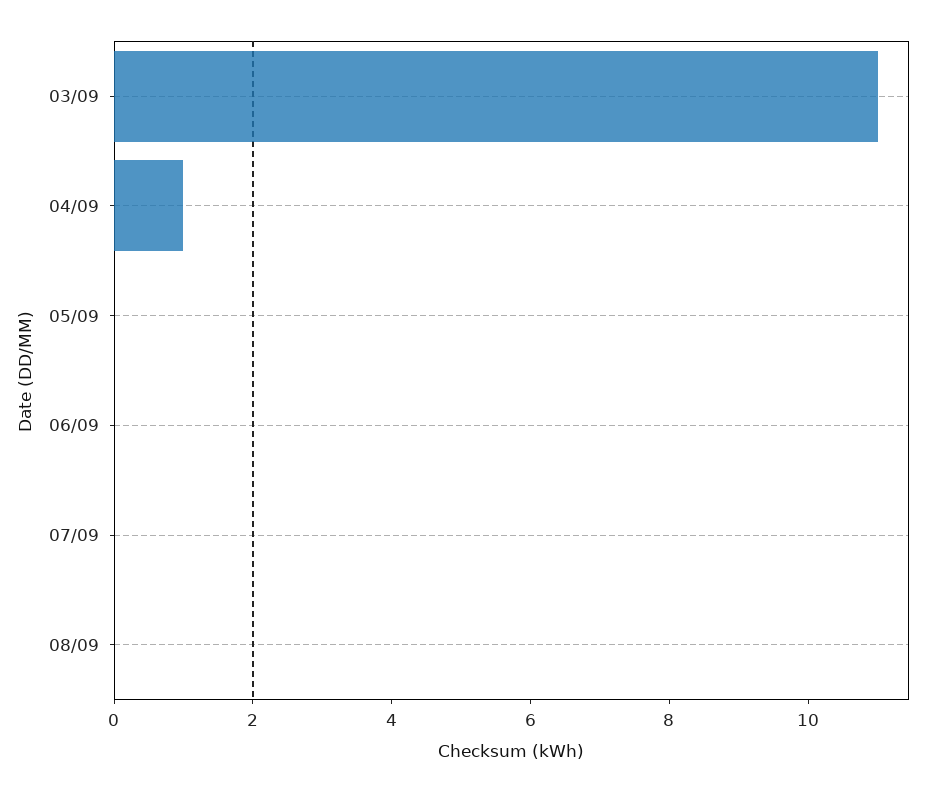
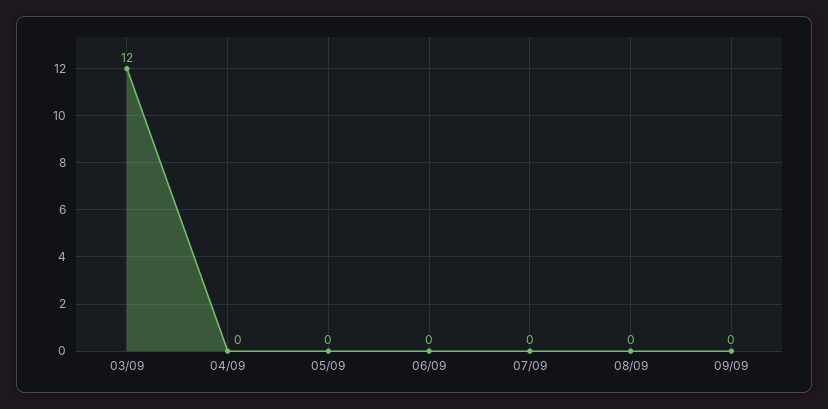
03/09: 11 -> 12
04/09: 1 -> 0
09/09: none -> 0

